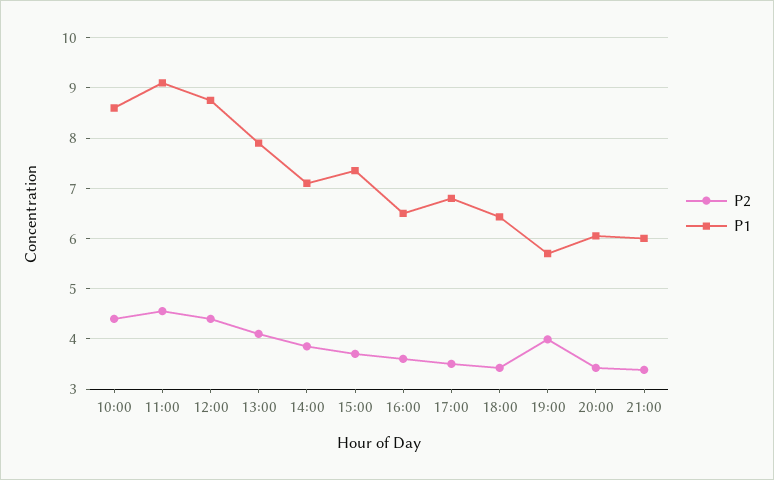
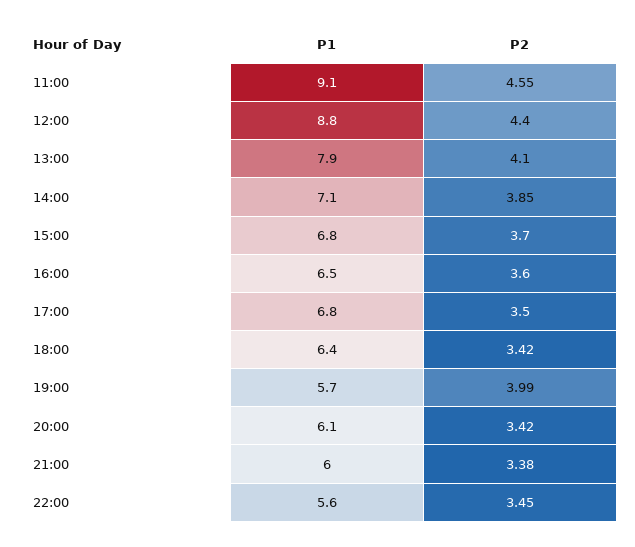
P2, 10:00: 4.4 -> none
P1, 10:00: 8.6 -> none
P1, 15:00: 7.4 -> 6.8
P1, 22:00: none -> 5.6
P2, 22:00: none -> 3.45

